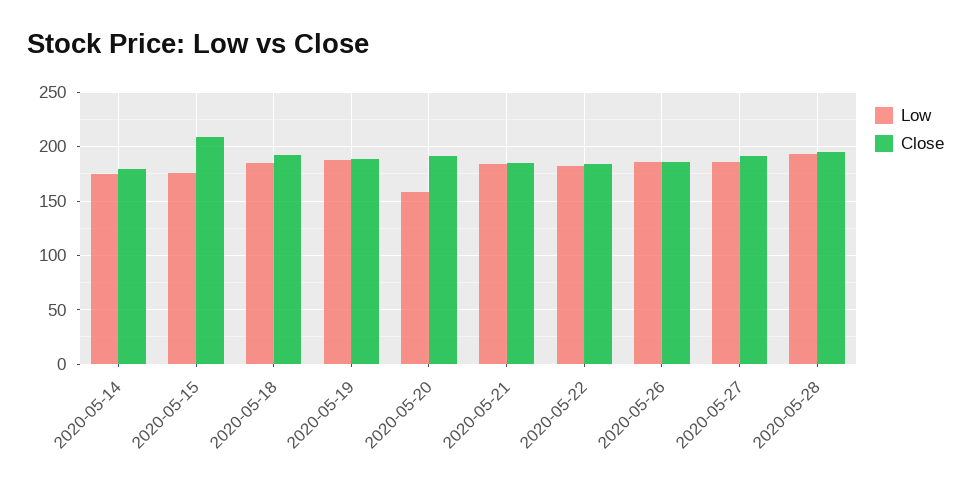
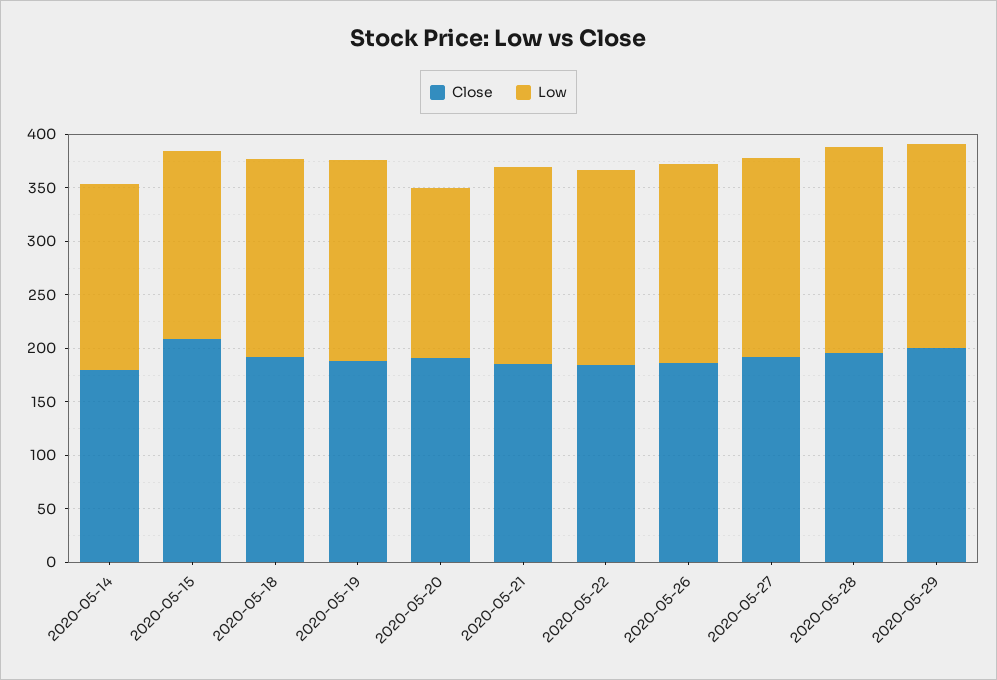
Close, 2020-05-29: none -> 200
Low, 2020-05-29: none -> 190

